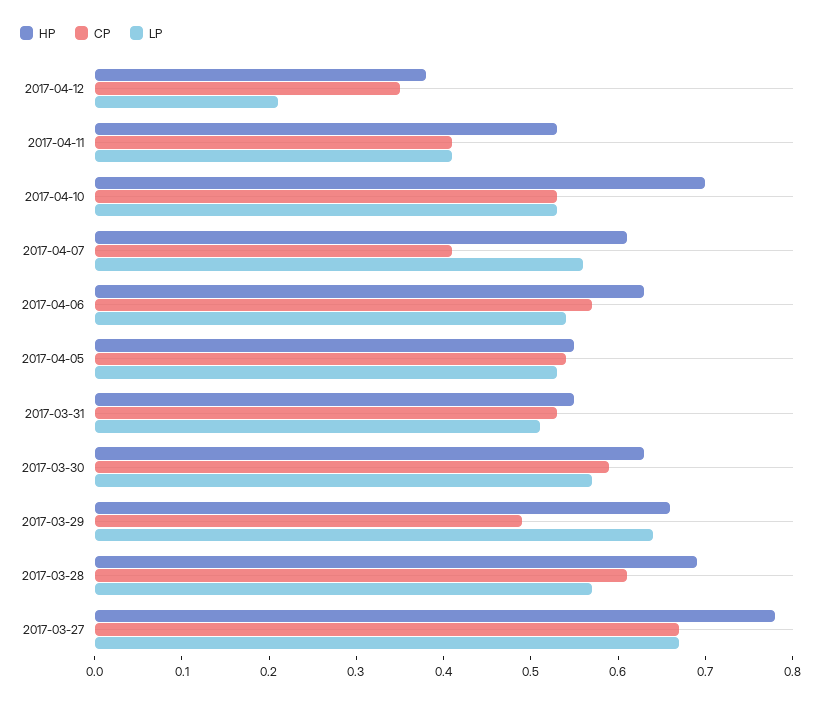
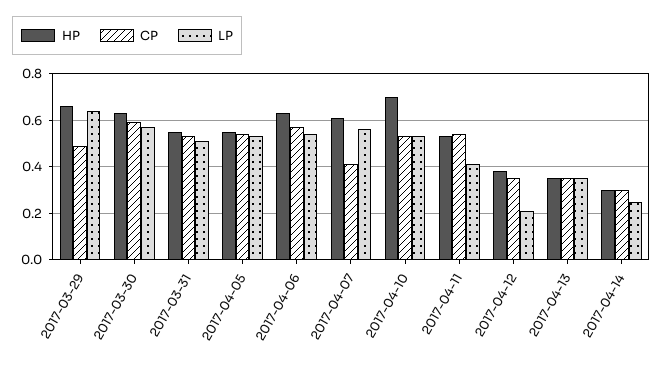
CP, 2017-04-11: 0.41 -> 0.55
HP, 2017-03-28: 0.69 -> none
CP, 2017-03-28: 0.61 -> none
LP, 2017-03-28: 0.57 -> none
HP, 2017-03-27: 0.78 -> none
CP, 2017-03-27: 0.67 -> none
LP, 2017-03-27: 0.67 -> none
HP, 2017-04-13: none -> 0.35
CP, 2017-04-13: none -> 0.35
LP, 2017-04-13: none -> 0.35
HP, 2017-04-14: none -> 0.3
CP, 2017-04-14: none -> 0.3
LP, 2017-04-14: none -> 0.25

